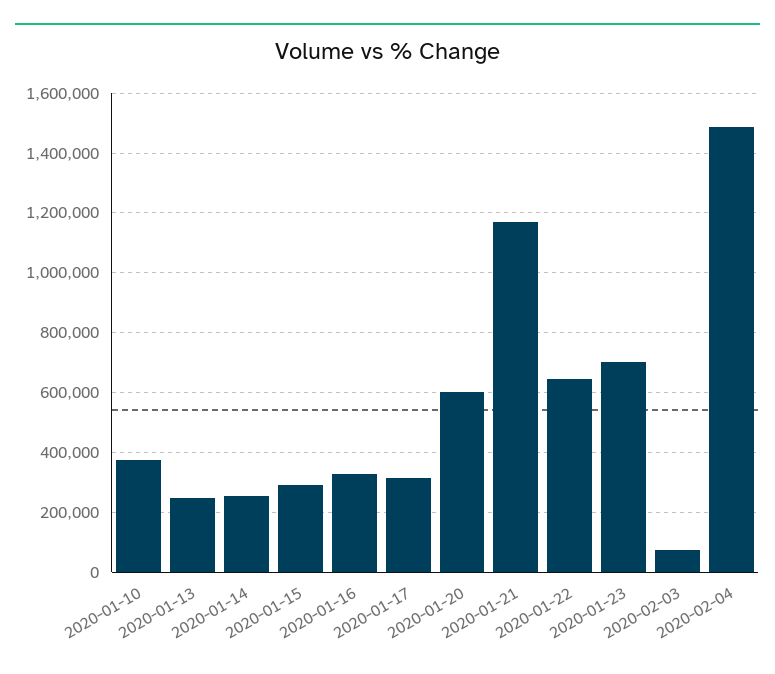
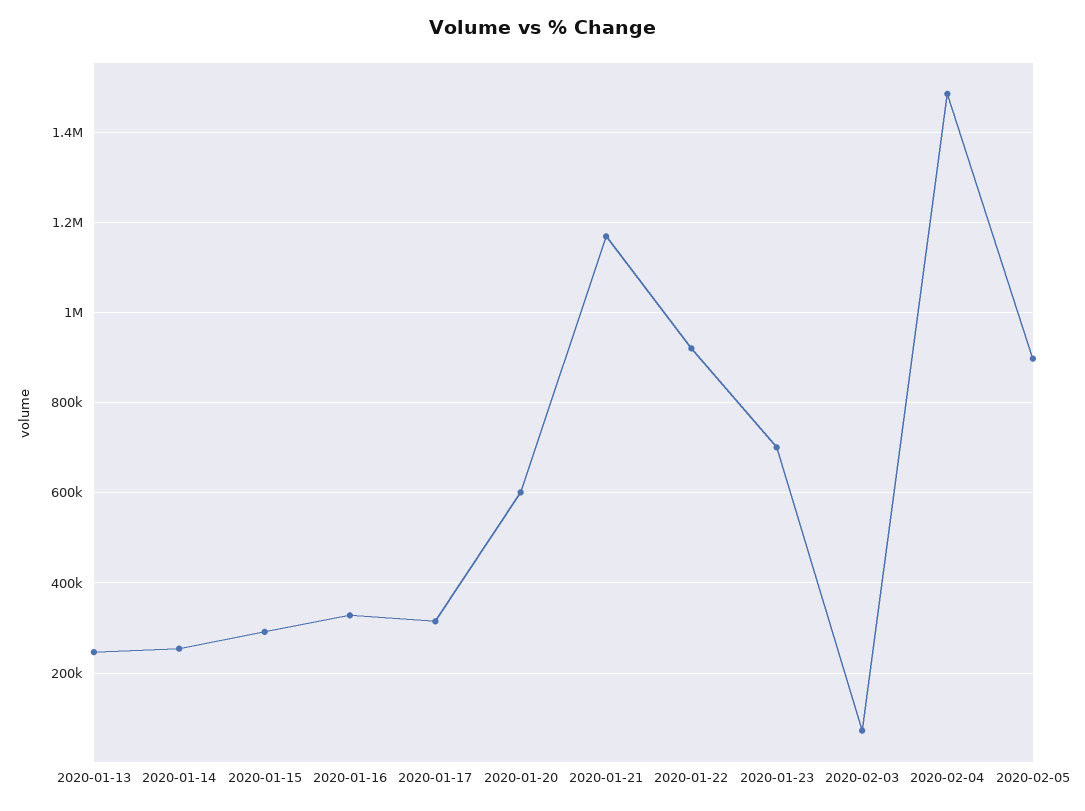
2020-01-10: 375000 -> none
2020-01-22: 650000 -> 920000
2020-02-05: none -> 900000

